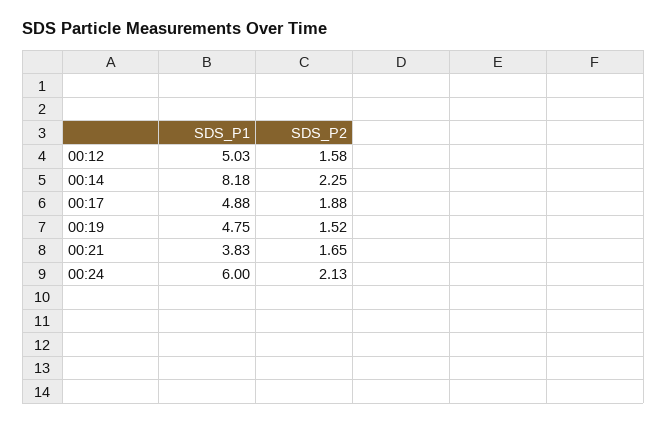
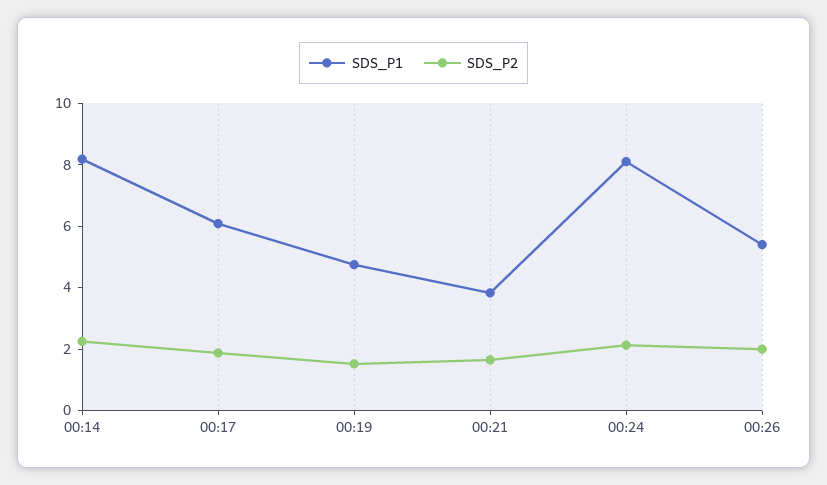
SDS_P1, 00:12: 5.03 -> none
SDS_P2, 00:12: 1.58 -> none
SDS_P1, 00:17: 4.88 -> 6
SDS_P1, 00:24: 6 -> 8
SDS_P1, 00:26: none -> 5.5
SDS_P2, 00:26: none -> 2

